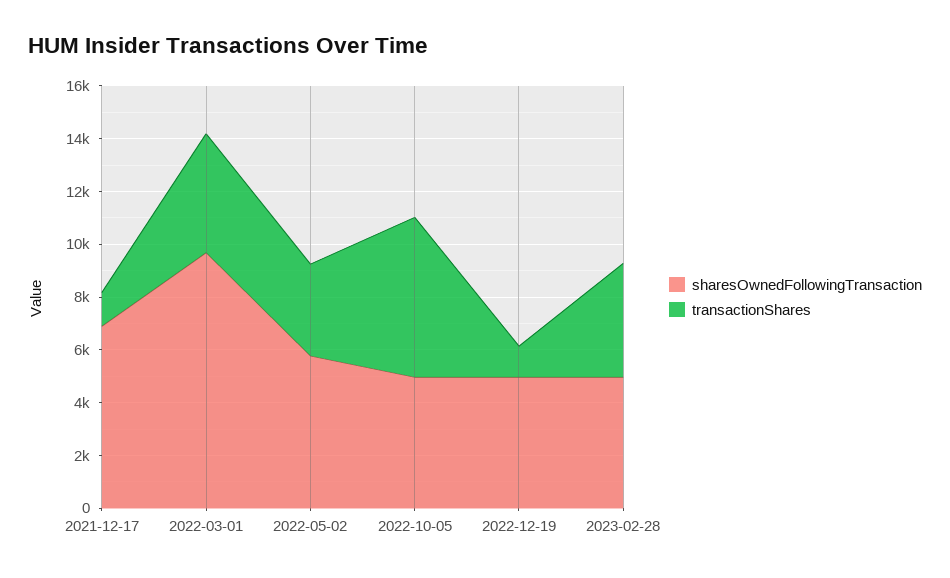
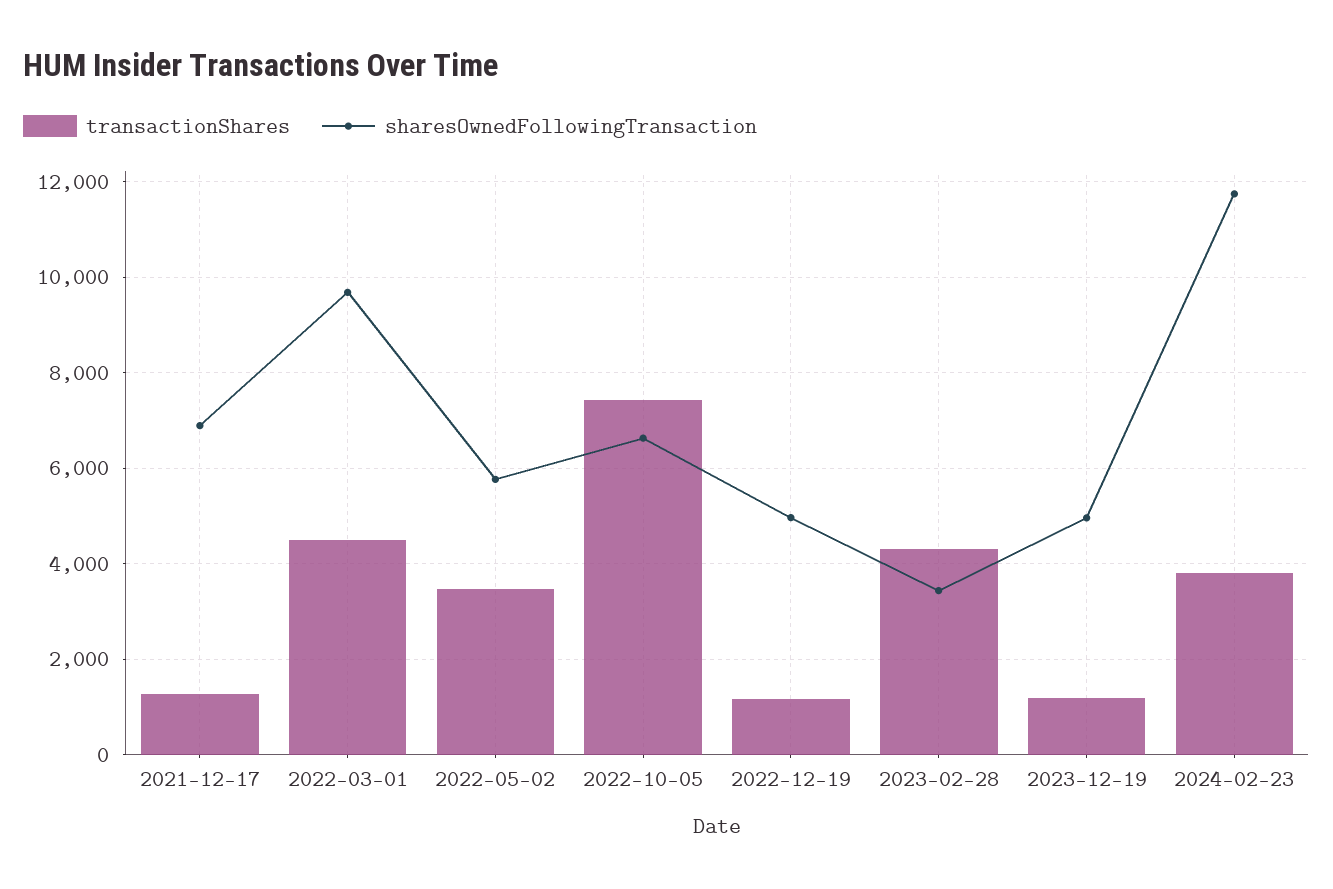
sharesOwnedFollowingTransaction, 2022-10-05: 5000 -> 6600
transactionShares, 2022-10-05: 6000 -> 7400
sharesOwnedFollowingTransaction, 2023-02-28: 5000 -> 3400
transactionShares, 2023-12-19: none -> 1200
sharesOwnedFollowingTransaction, 2023-12-19: none -> 5000
transactionShares, 2024-02-23: none -> 3800
sharesOwnedFollowingTransaction, 2024-02-23: none -> 11800

